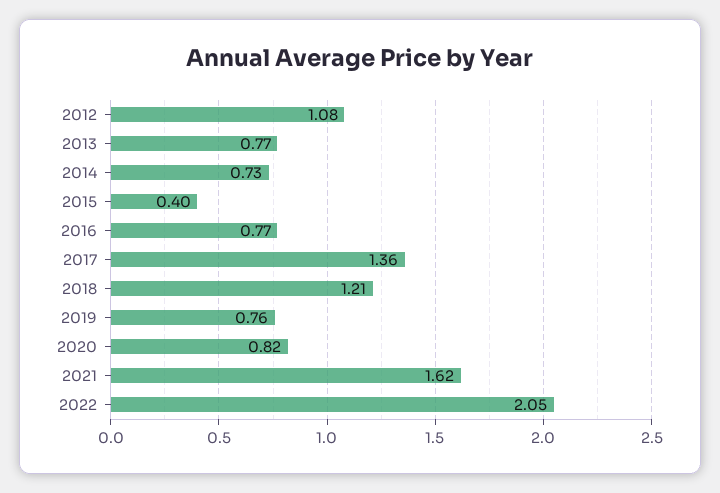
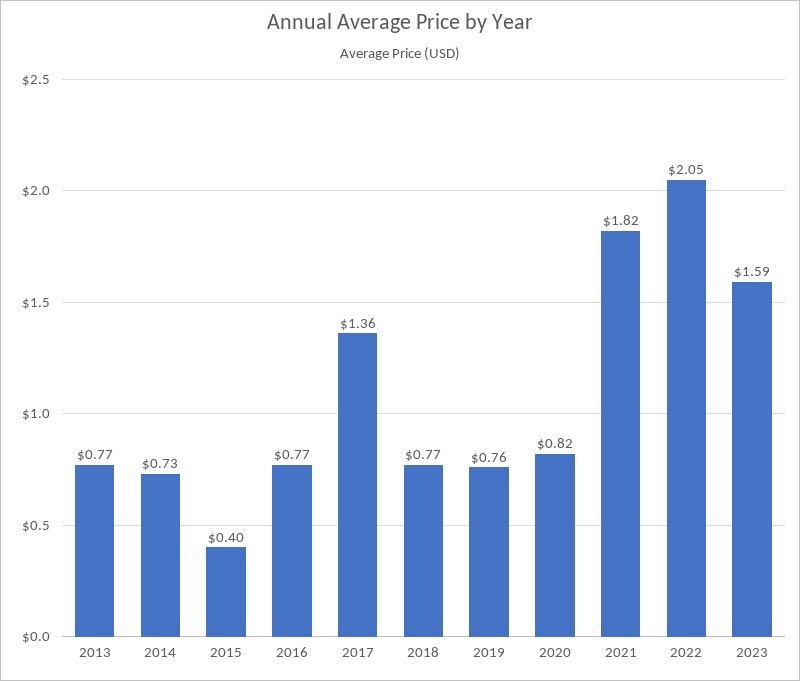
2012: 1.08 -> none
2018: 1.21 -> 0.77
2021: 1.62 -> 1.82
2023: none -> 1.59

